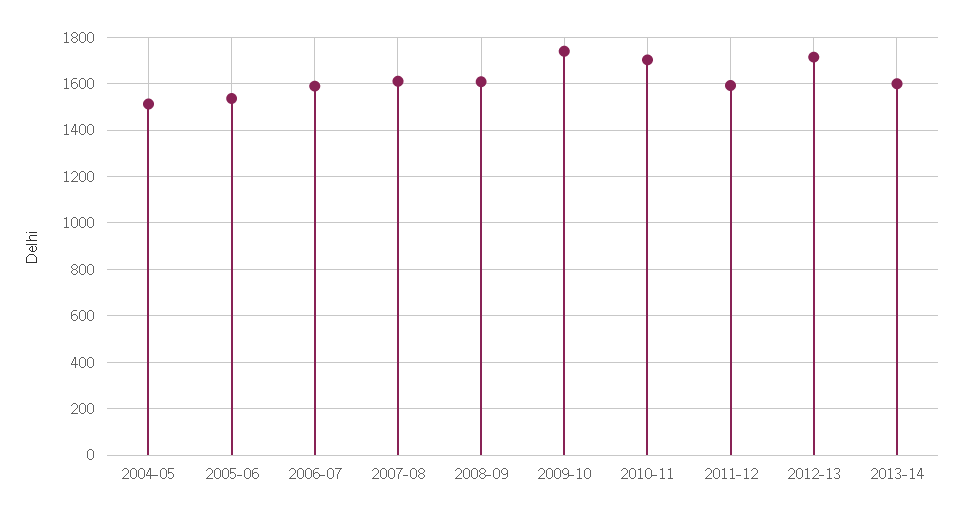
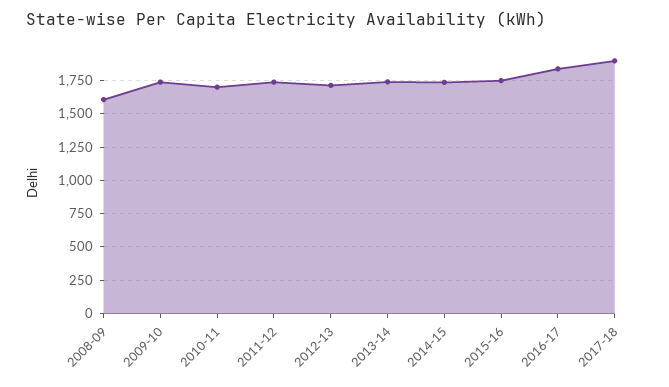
2004-05: 1500 -> none
2005-06: 1550 -> none
2006-07: 1600 -> none
2007-08: 1600 -> none
2011-12: 1600 -> 1750
2013-14: 1600 -> 1750
2014-15: none -> 1750
2015-16: none -> 1750
2016-17: none -> 1850
2017-18: none -> 1900

